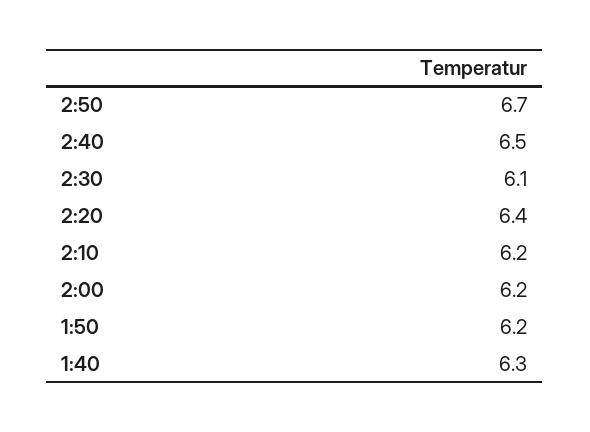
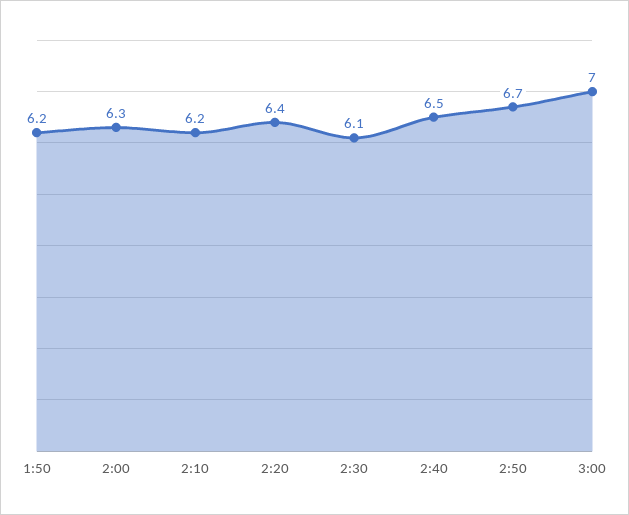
2:00: 6.2 -> 6.3
1:40: 6.3 -> none
3:00: none -> 7

